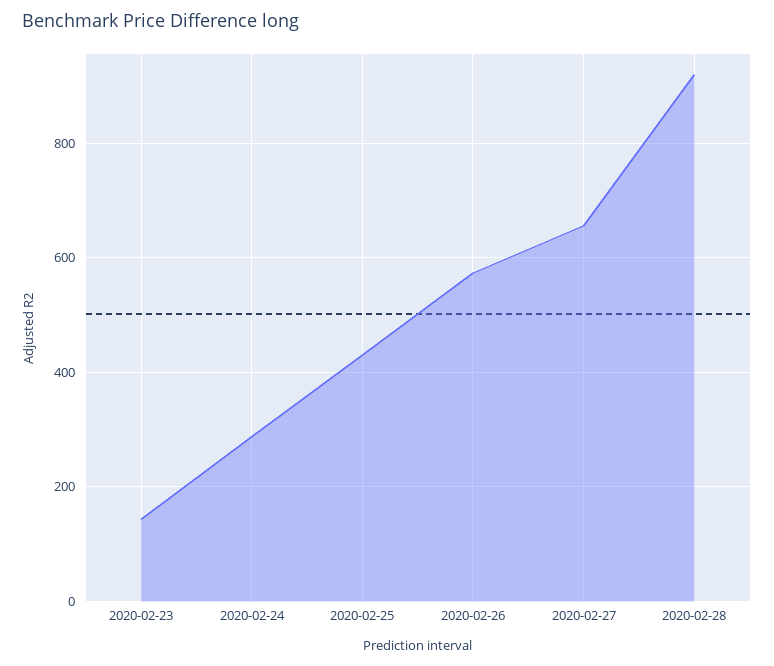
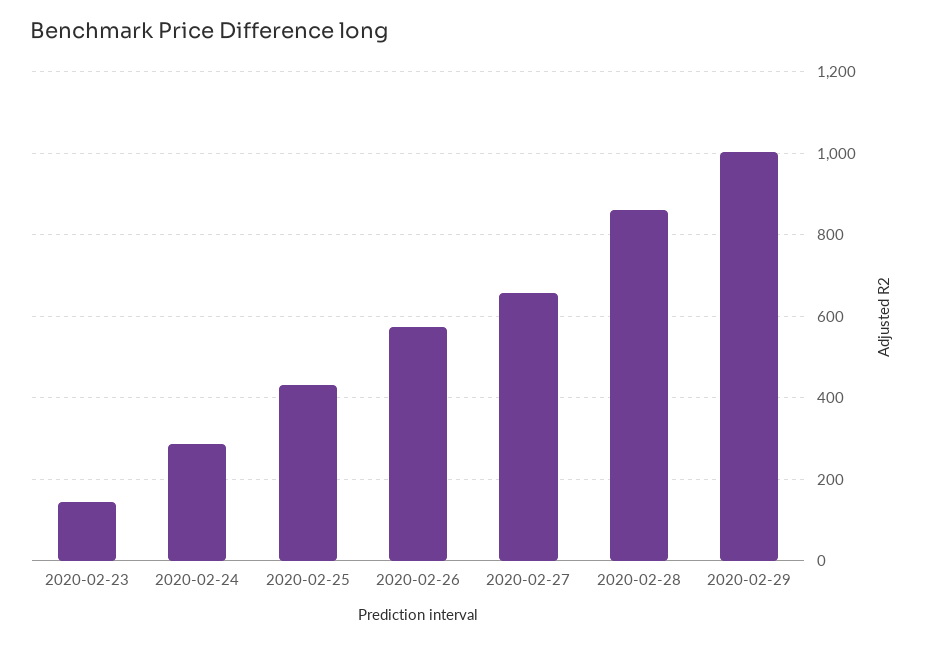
2020-02-28: 920 -> 860
2020-02-29: none -> 1000

